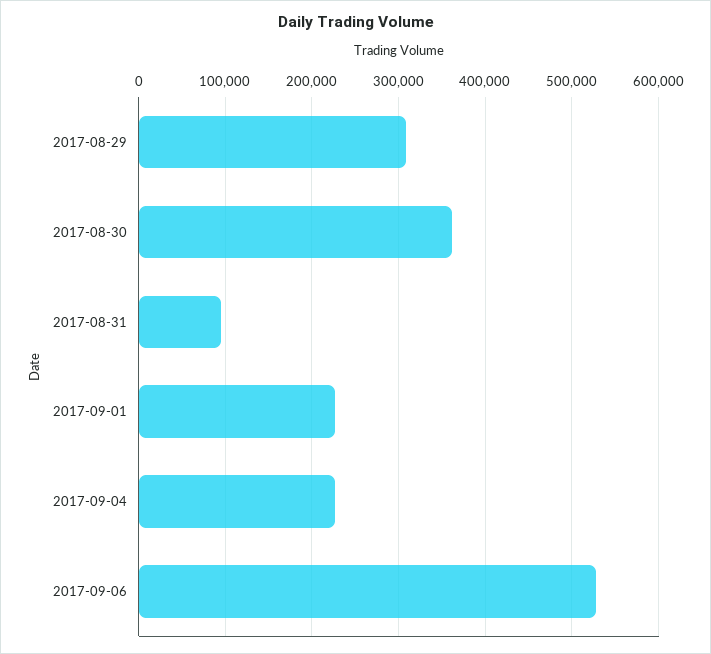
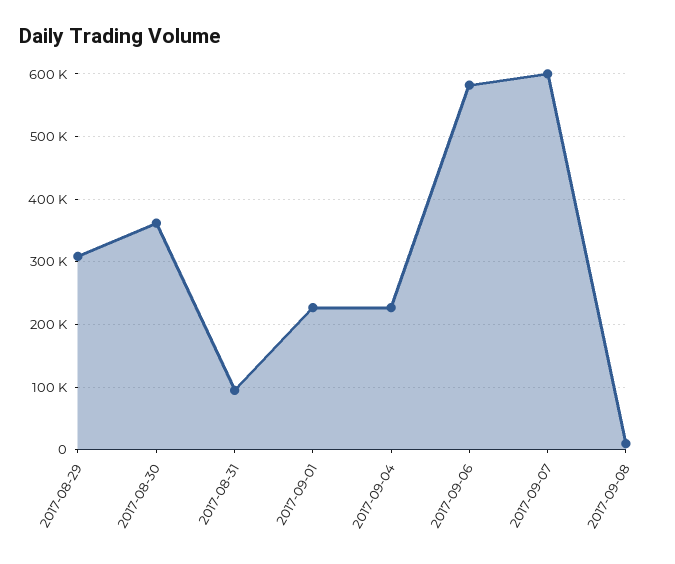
2017-09-06: 530000 -> 580000
2017-09-07: none -> 600000
2017-09-08: none -> 10000

